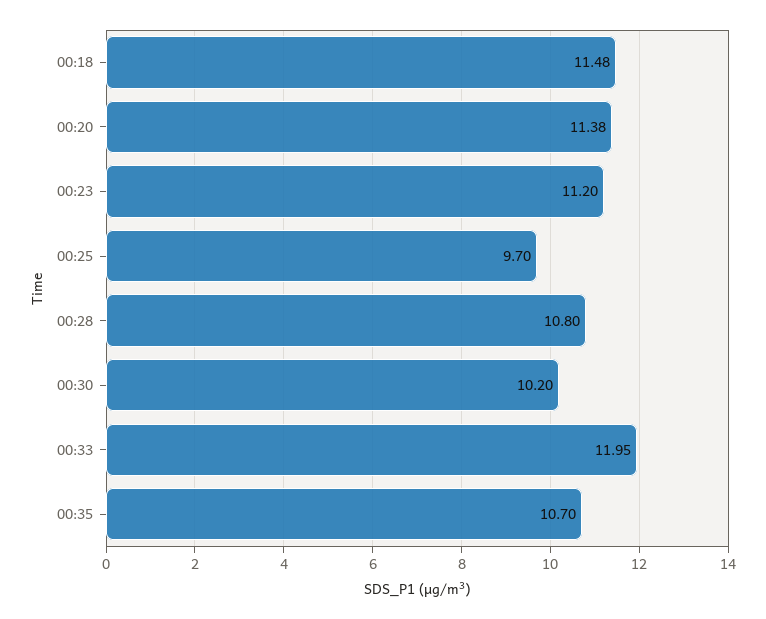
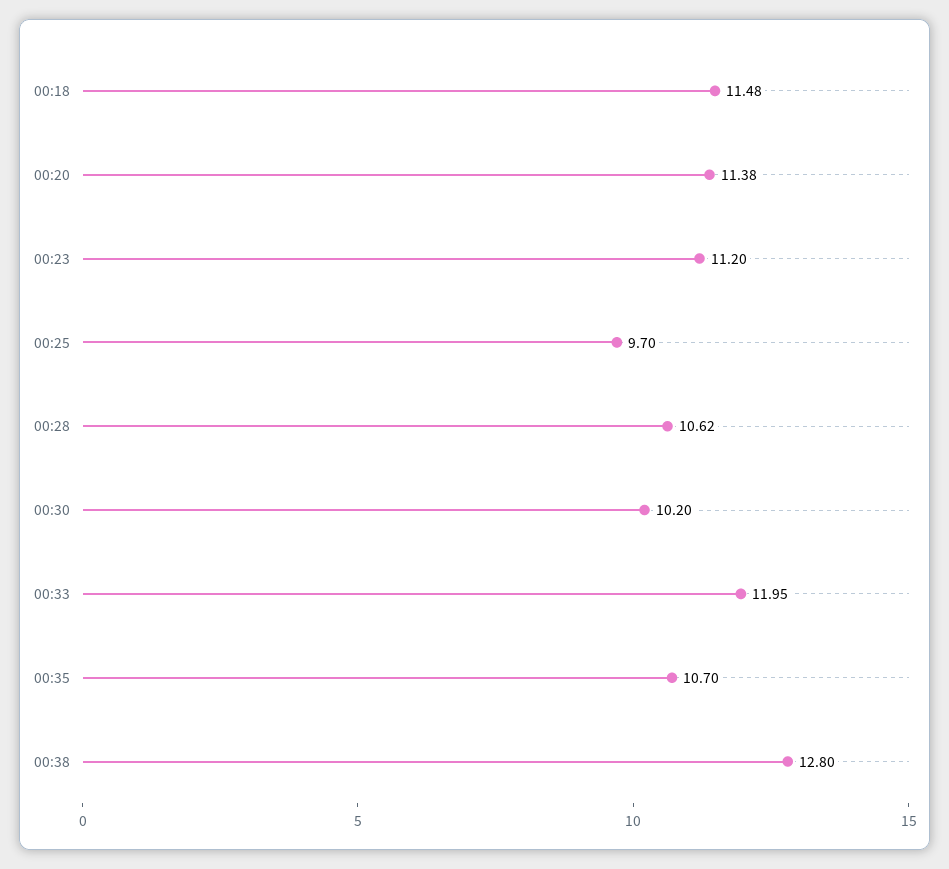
00:28: 10.8 -> 10.62
00:38: none -> 12.8

